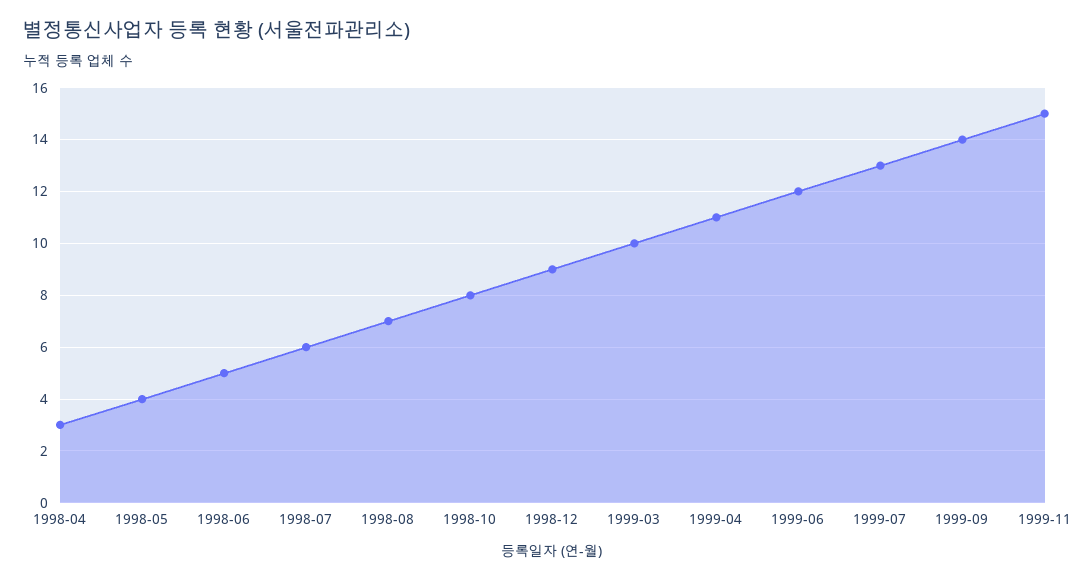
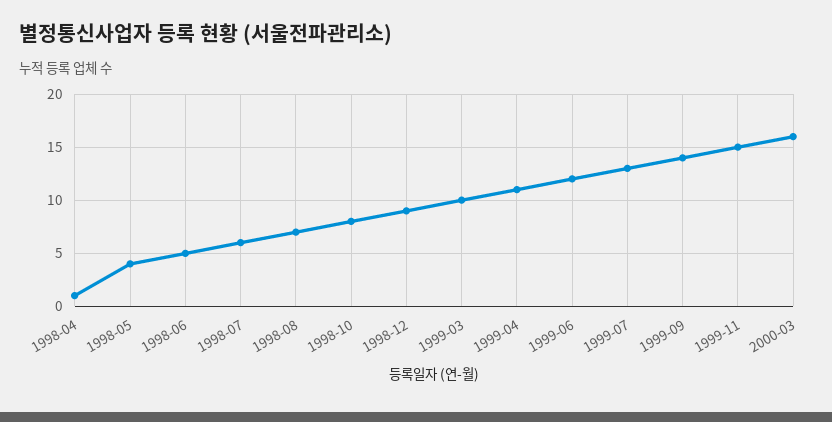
1998-04: 3 -> 1
2000-03: none -> 16

